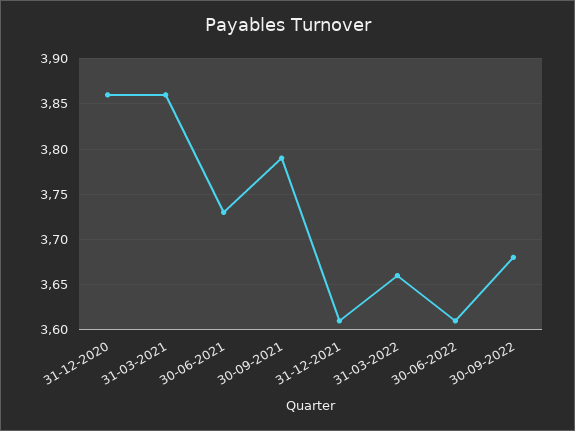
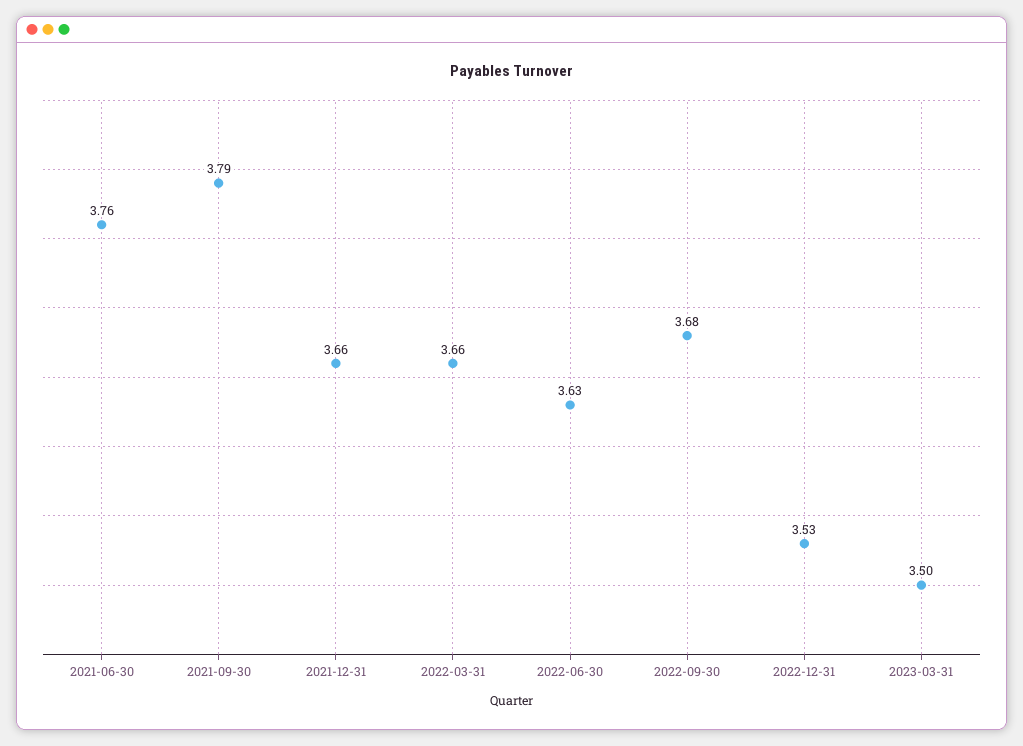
31-12-2020: 3.86 -> none
31-03-2021: 3.86 -> none
30-06-2021: 3.73 -> 3.76
31-12-2021: 3.61 -> 3.66
30-06-2022: 3.61 -> 3.63
2022-12-31: none -> 3.53
2023-03-31: none -> 3.5

